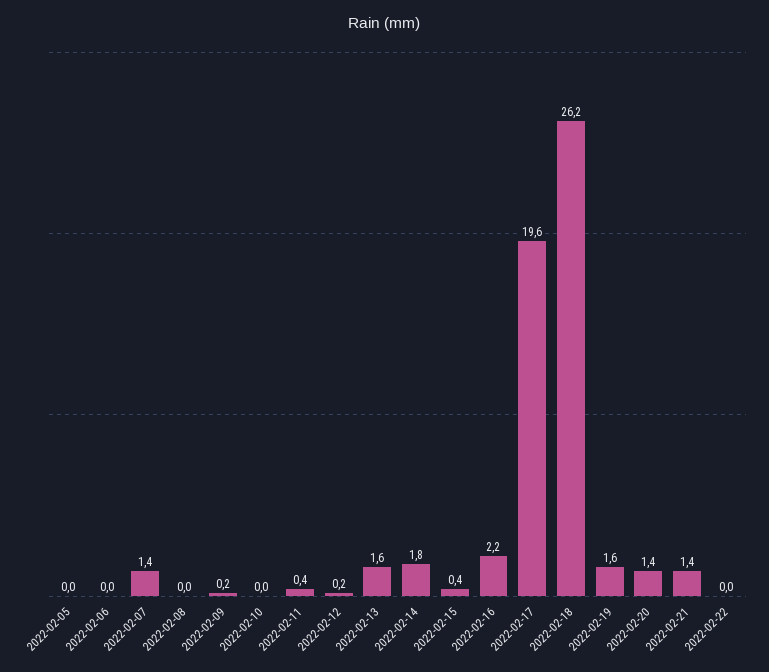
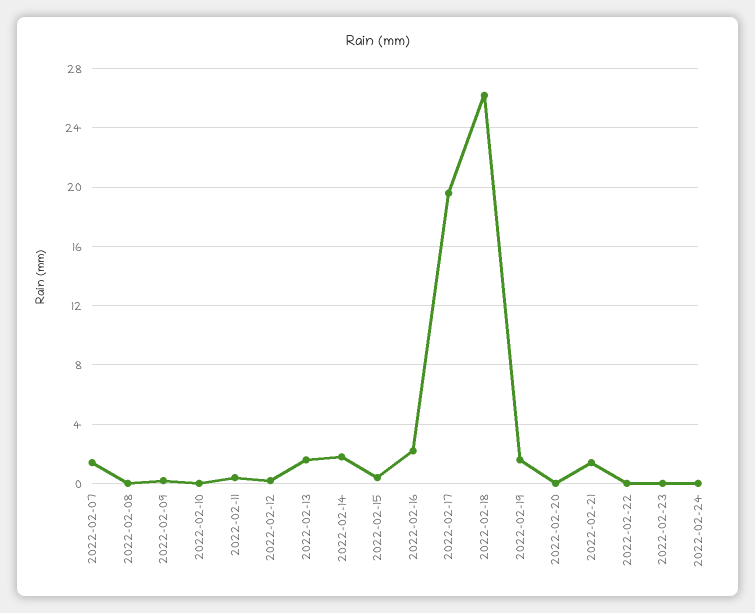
2022-02-05: 0 -> none
2022-02-06: 0 -> none
2022-02-20: 1.4 -> 0
2022-02-23: none -> 0
2022-02-24: none -> 0

